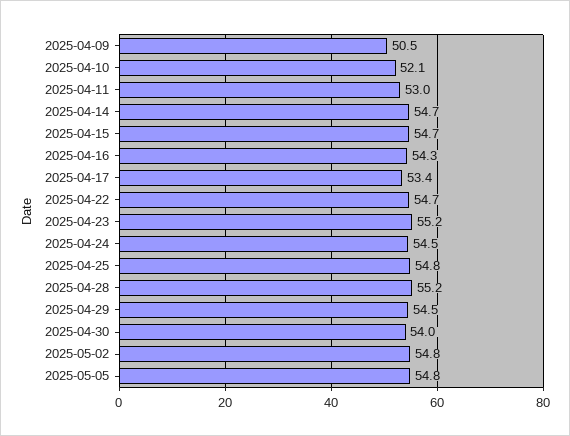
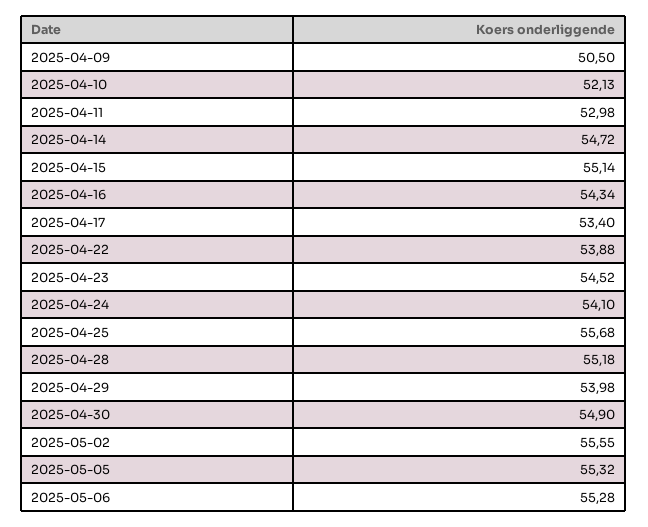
2025-04-15: 54.7 -> 55.14
2025-04-22: 54.7 -> 53.88
2025-04-23: 55.2 -> 54.52
2025-04-24: 54.5 -> 54.1
2025-04-25: 54.8 -> 55.68
2025-04-29: 54.5 -> 53.98
2025-04-30: 54 -> 54.9
2025-05-02: 54.8 -> 55.55
2025-05-05: 54.8 -> 55.32
2025-05-06: none -> 55.28

